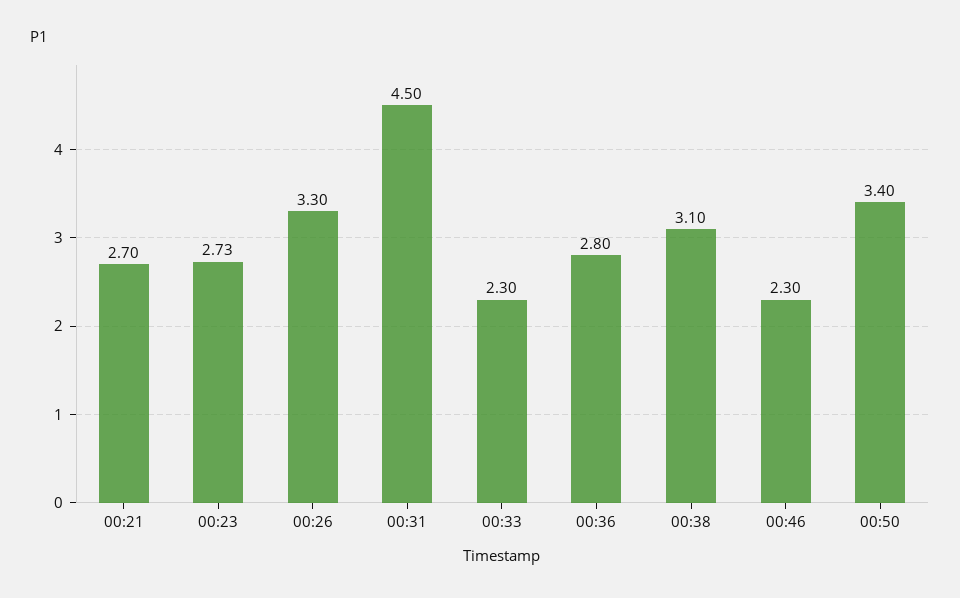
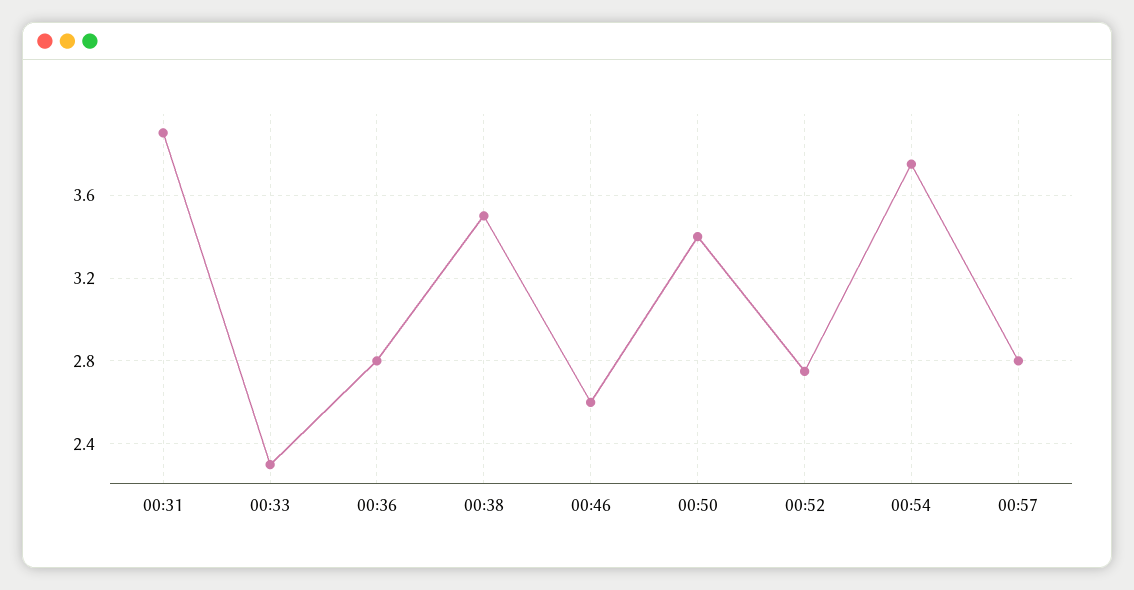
00:21: 2.7 -> none
00:23: 2.73 -> none
00:26: 3.3 -> none
00:31: 4.5 -> 3.9
00:38: 3.1 -> 3.5
00:46: 2.3 -> 2.6
00:52: none -> 2.75
00:54: none -> 3.75
00:57: none -> 2.8

